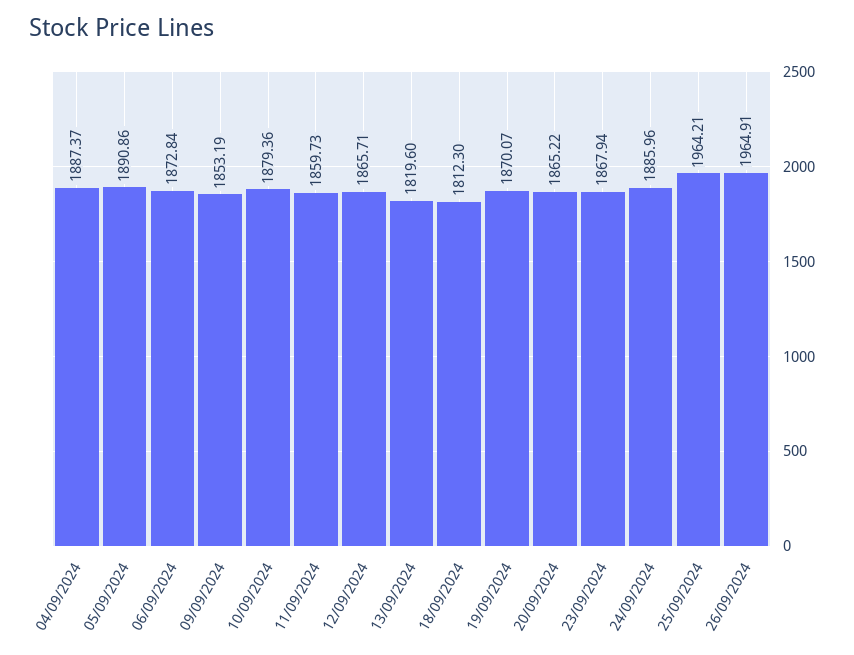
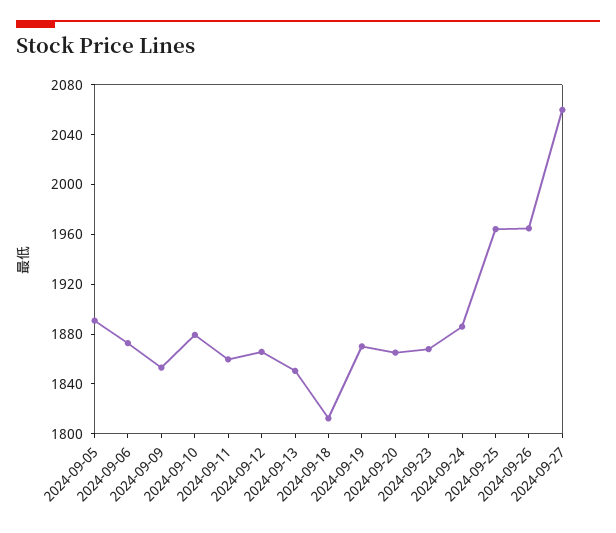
04/09/2024: 1887.37 -> none
13/09/2024: 1819.6 -> 1850
2024-09-27: none -> 2060

